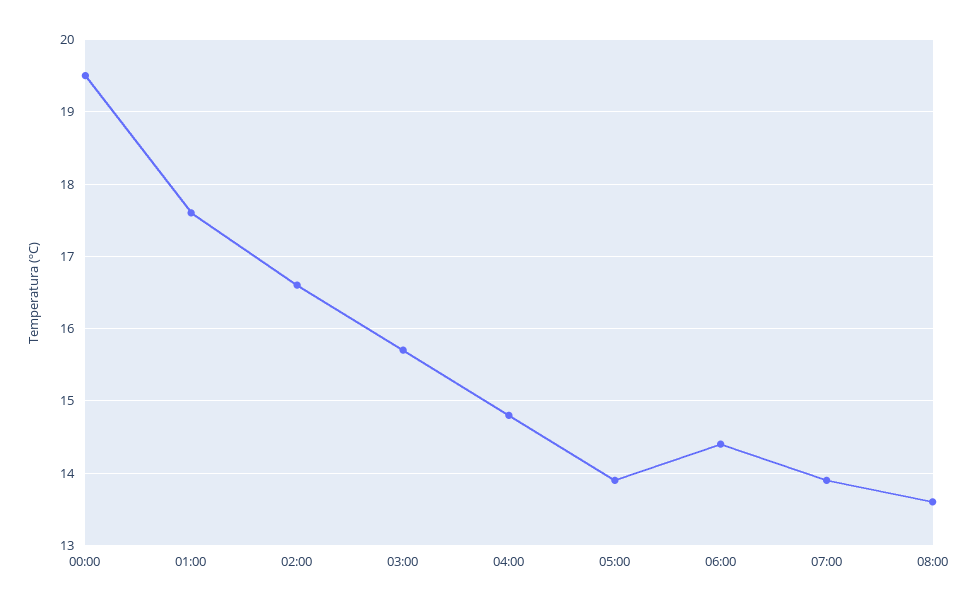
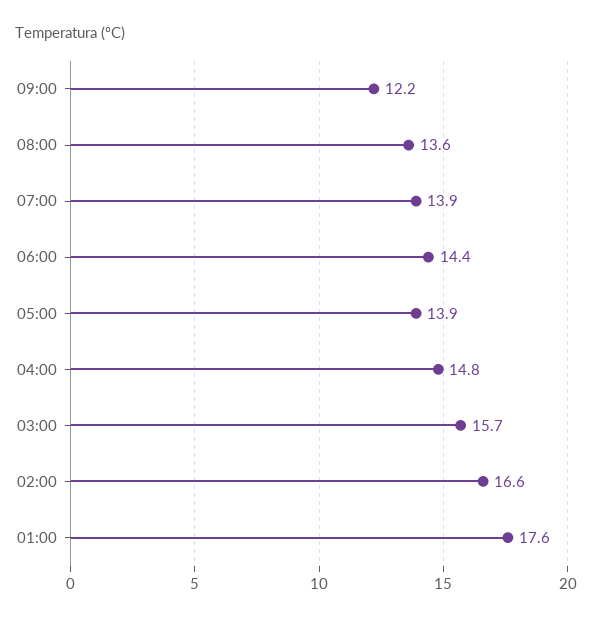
00:00: 19.5 -> none
09:00: none -> 12.2

